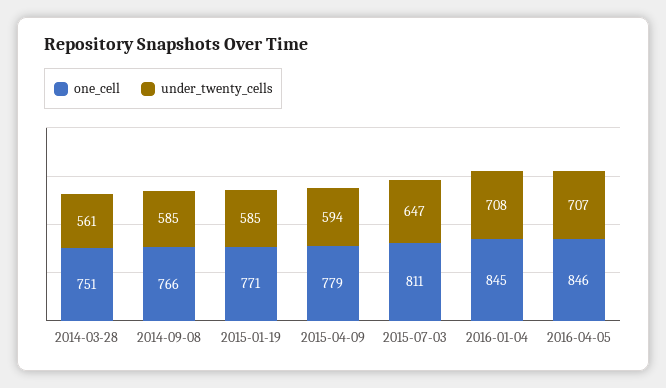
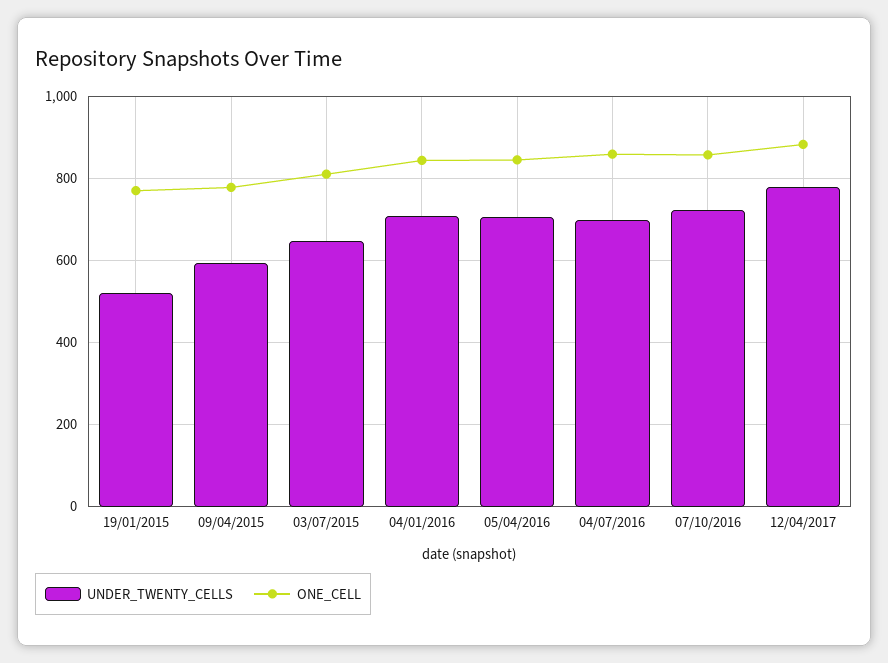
one_cell, 2014-03-28: 751 -> none
under_twenty_cells, 2014-03-28: 561 -> none
one_cell, 2014-09-08: 766 -> none
under_twenty_cells, 2014-09-08: 585 -> none
under_twenty_cells, 2015-01-19: 585 -> 520
under_twenty_cells, 04/07/2016: none -> 700
one_cell, 04/07/2016: none -> 860
under_twenty_cells, 07/10/2016: none -> 720
one_cell, 07/10/2016: none -> 860
under_twenty_cells, 12/04/2017: none -> 780
one_cell, 12/04/2017: none -> 880

